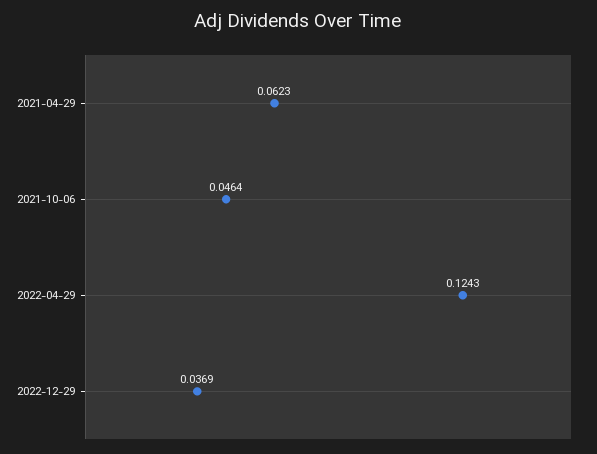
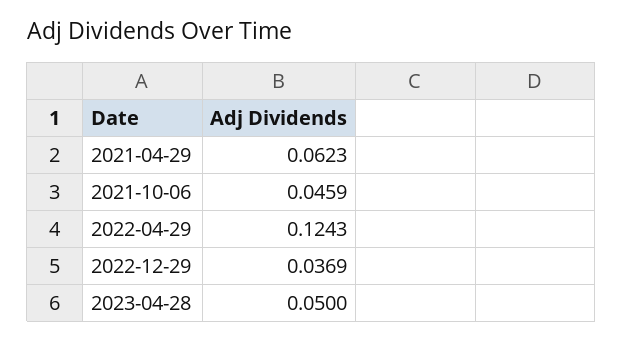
2021-10-06: 0.0464 -> 0.0459
2023-04-28: none -> 0.05

